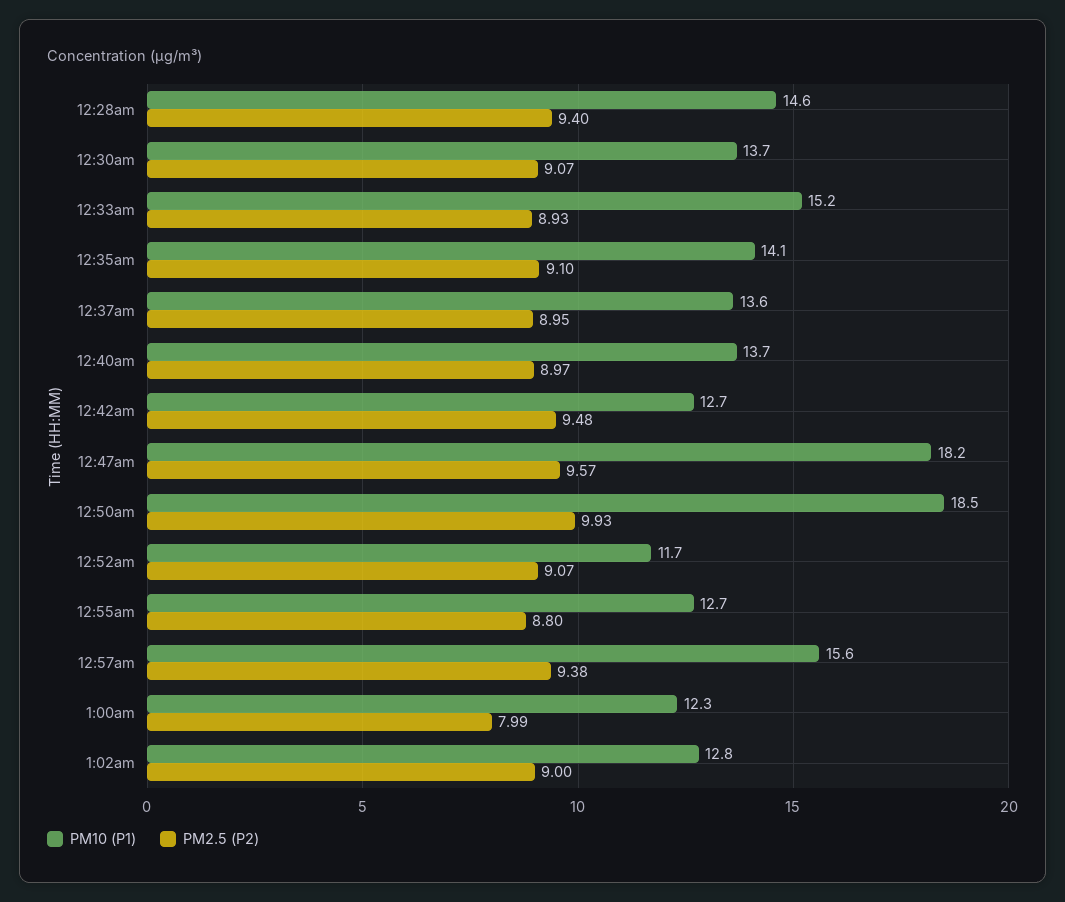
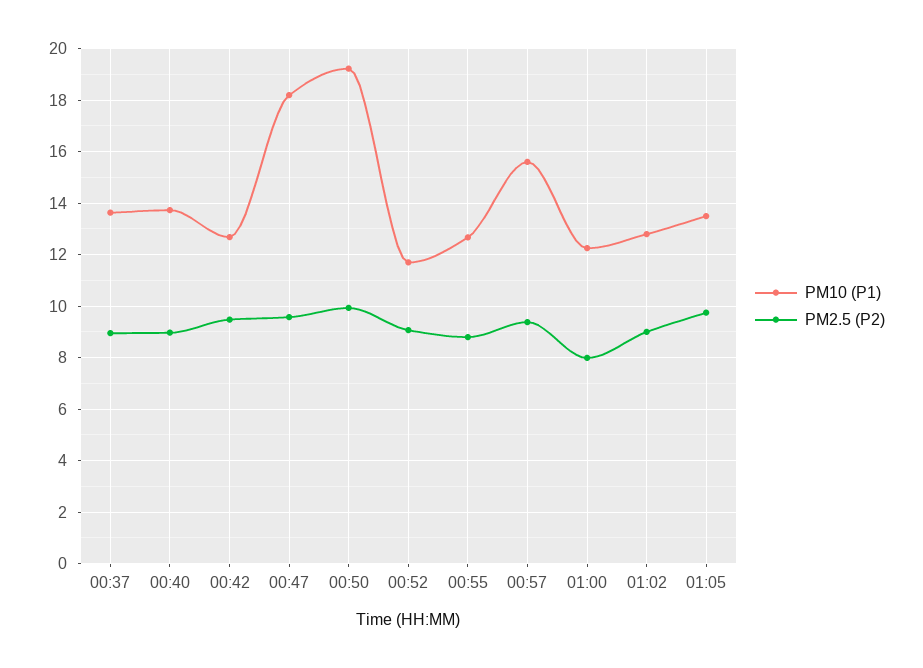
PM10 (P1), 12:28am: 14.6 -> none
PM2.5 (P2), 12:28am: 9.4 -> none
PM10 (P1), 12:30am: 13.7 -> none
PM2.5 (P2), 12:30am: 9.07 -> none
PM10 (P1), 12:33am: 15.2 -> none
PM2.5 (P2), 12:33am: 8.93 -> none
PM10 (P1), 12:35am: 14.1 -> none
PM2.5 (P2), 12:35am: 9.1 -> none
PM10 (P1), 12:50am: 18.5 -> 19.25
PM10 (P1), 01:05: none -> 13.5
PM2.5 (P2), 01:05: none -> 9.75

